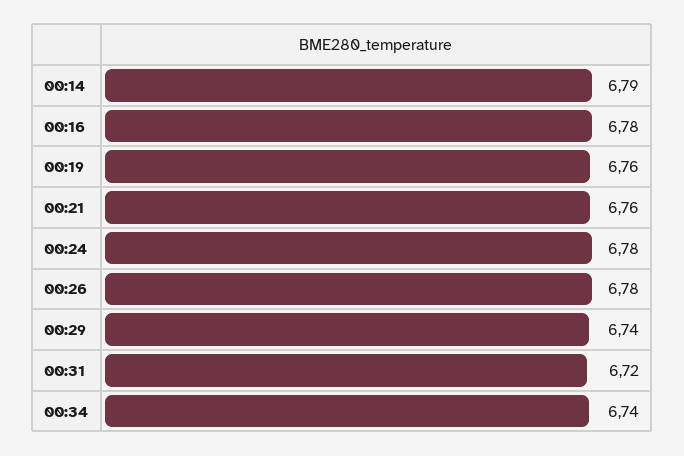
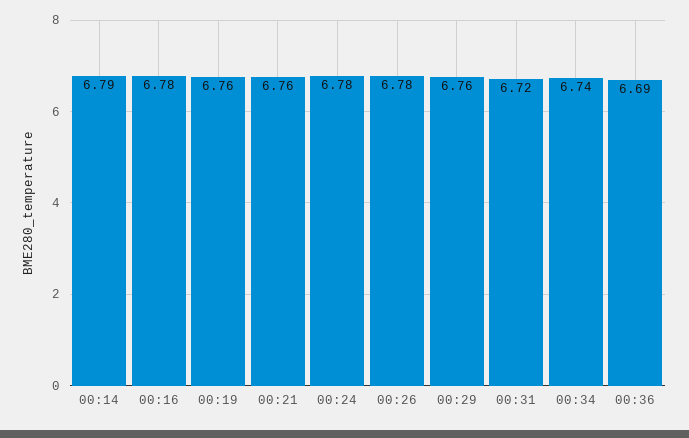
00:29: 6.74 -> 6.76
00:36: none -> 6.69

